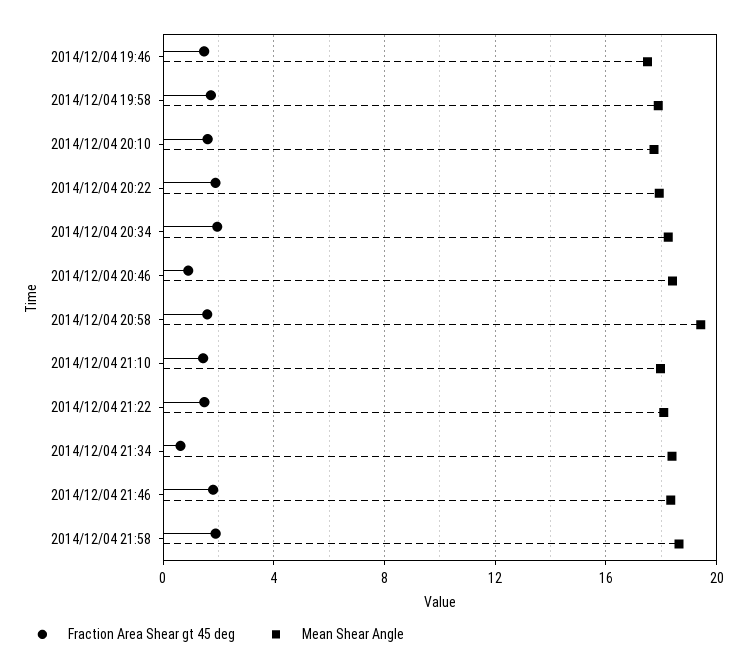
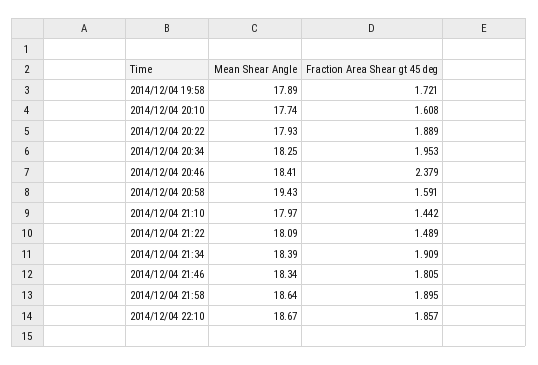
Fraction Area Shear gt 45 deg, 2014/12/04 19:46: 1.5 -> none
Mean Shear Angle, 2014/12/04 19:46: 17.5 -> none
Fraction Area Shear gt 45 deg, 2014/12/04 20:46: 1 -> 2.379
Fraction Area Shear gt 45 deg, 2014/12/04 21:34: 0.5 -> 1.909
Mean Shear Angle, 2014/12/04 22:10: none -> 18.67
Fraction Area Shear gt 45 deg, 2014/12/04 22:10: none -> 1.857

